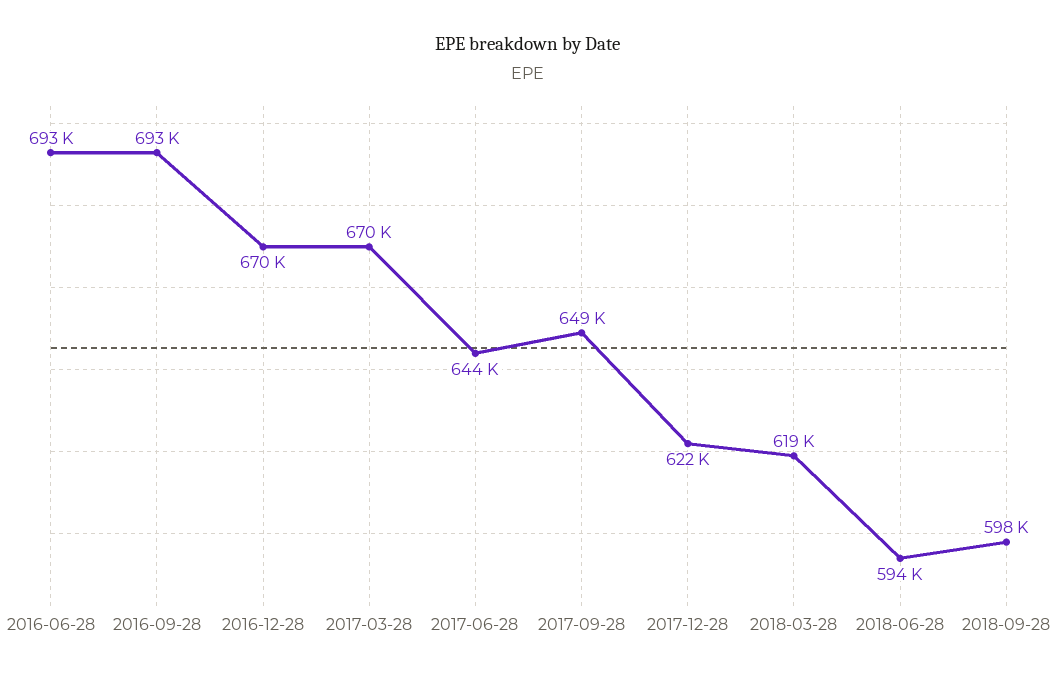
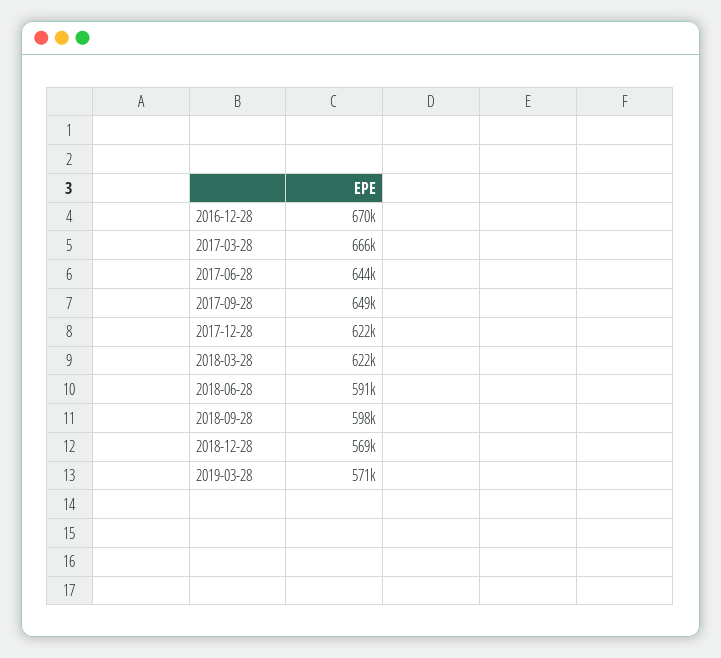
2016-06-28: 693000 -> none
2016-09-28: 693000 -> none
2017-03-28: 670000 -> 666000
2018-03-28: 619000 -> 622000
2018-06-28: 594000 -> 591000
2018-12-28: none -> 569000
2019-03-28: none -> 571000

